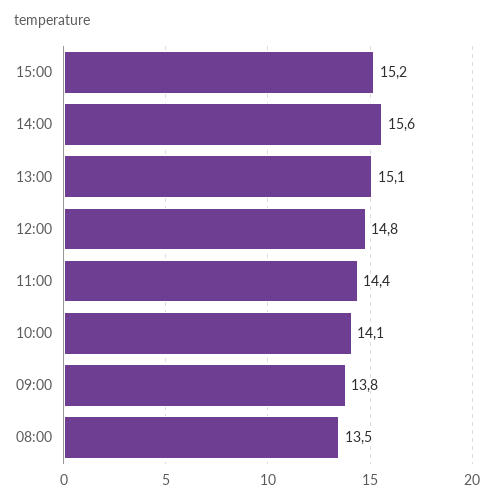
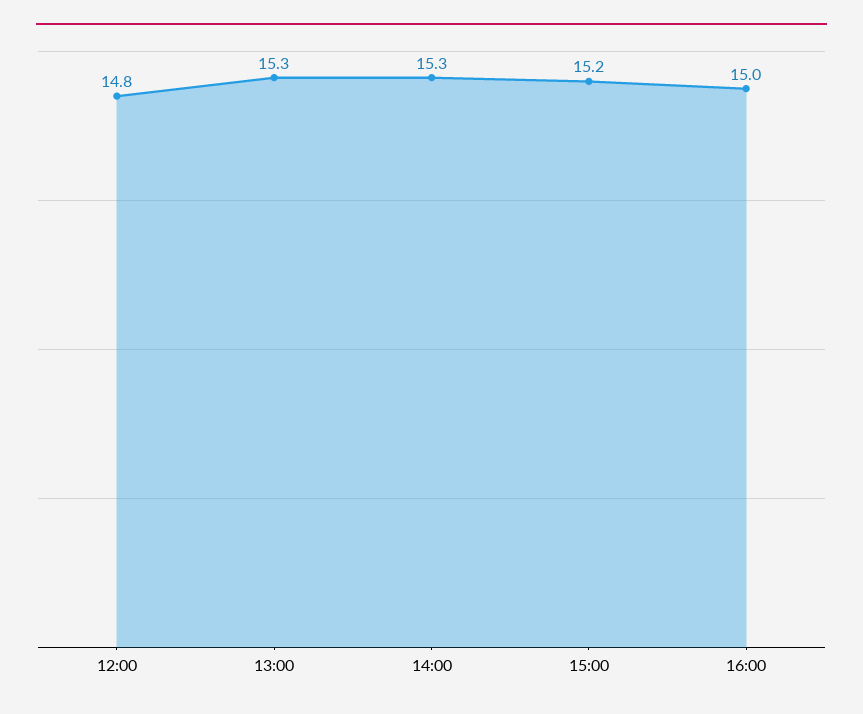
14:00: 15.6 -> 15.3
13:00: 15.1 -> 15.3
11:00: 14.4 -> none
10:00: 14.1 -> none
09:00: 13.8 -> none
08:00: 13.5 -> none
16:00: none -> 15

